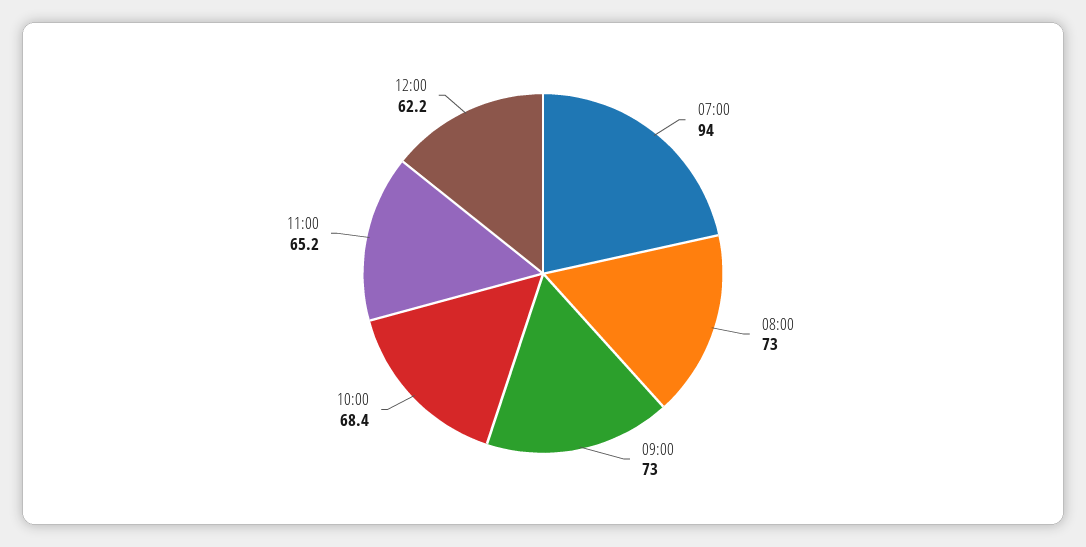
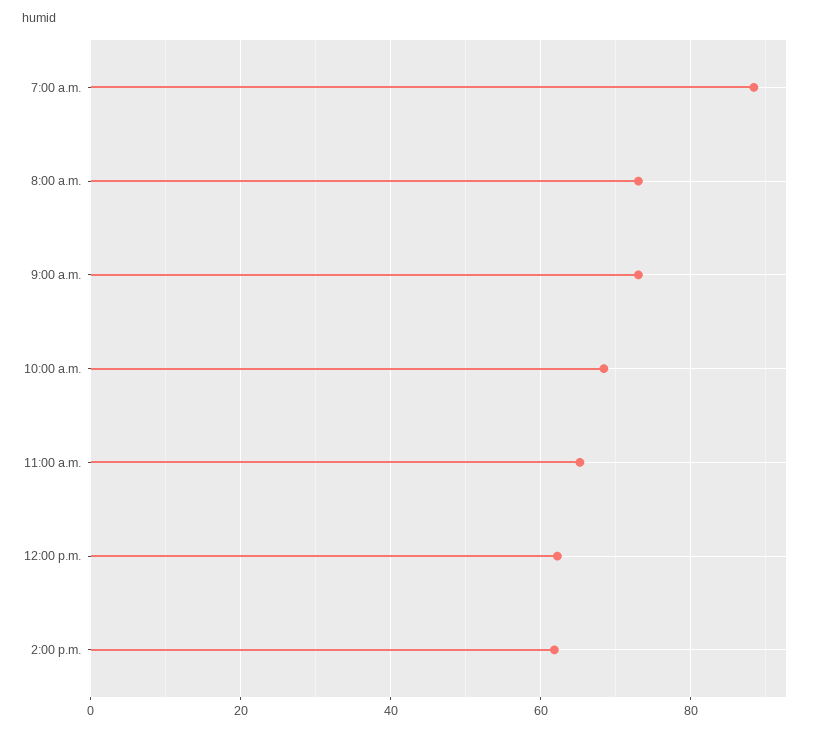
07:00: 94 -> 88
2:00 p.m.: none -> 62

